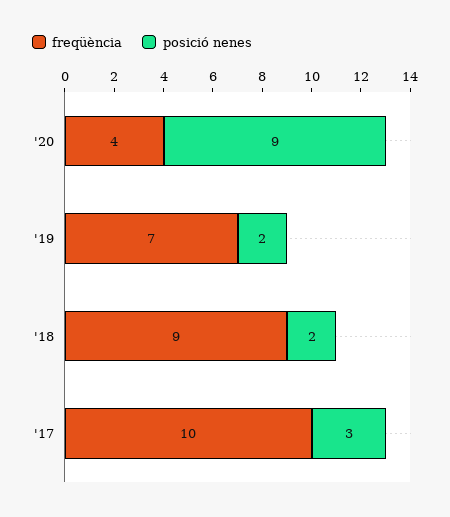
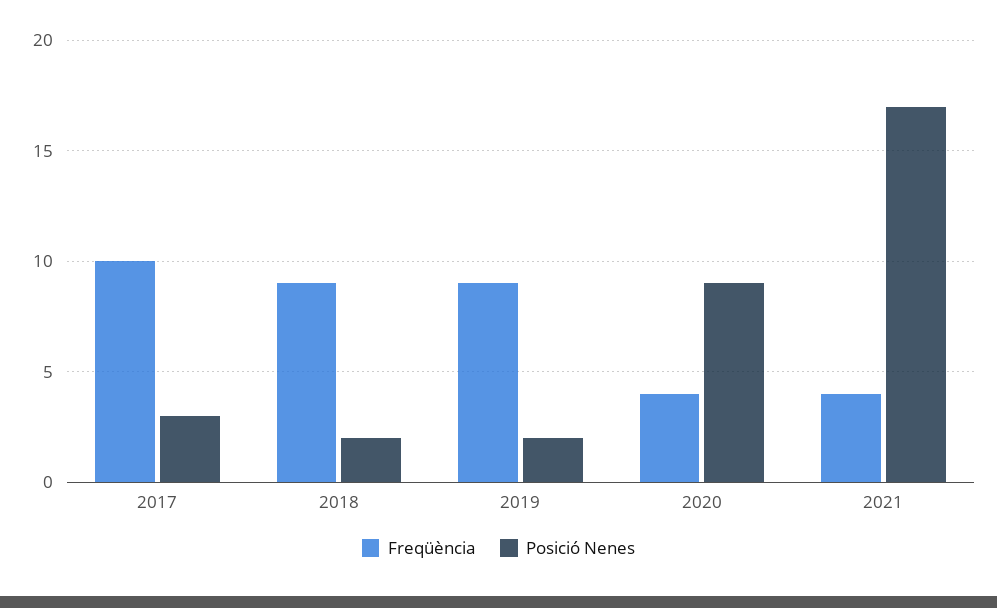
freqüència, '19: 7 -> 9
freqüència, 2021: none -> 4
posició nenes, 2021: none -> 17

